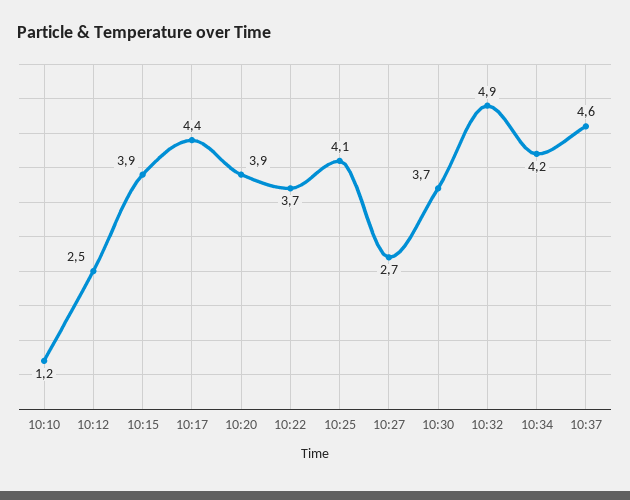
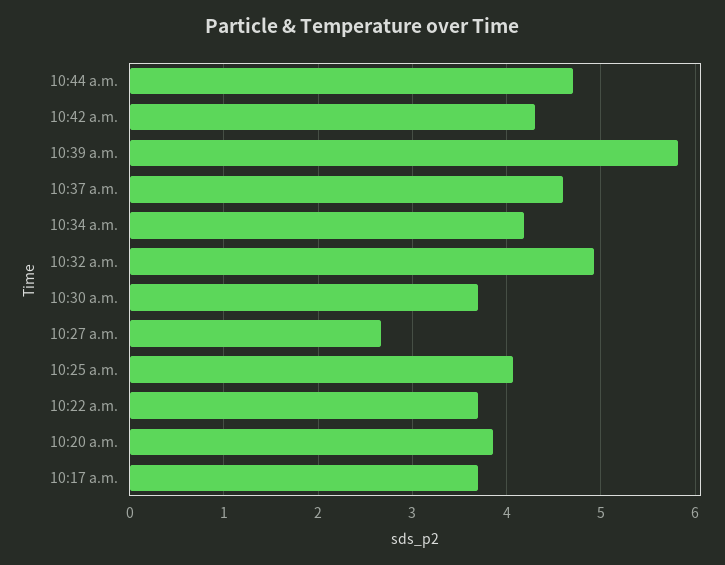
10:10: 1.2 -> none
10:12: 2.5 -> none
10:15: 3.9 -> none
10:17: 4.4 -> 3.7
10:44 a.m.: none -> 4.7
10:42 a.m.: none -> 4.3
10:39 a.m.: none -> 5.8

